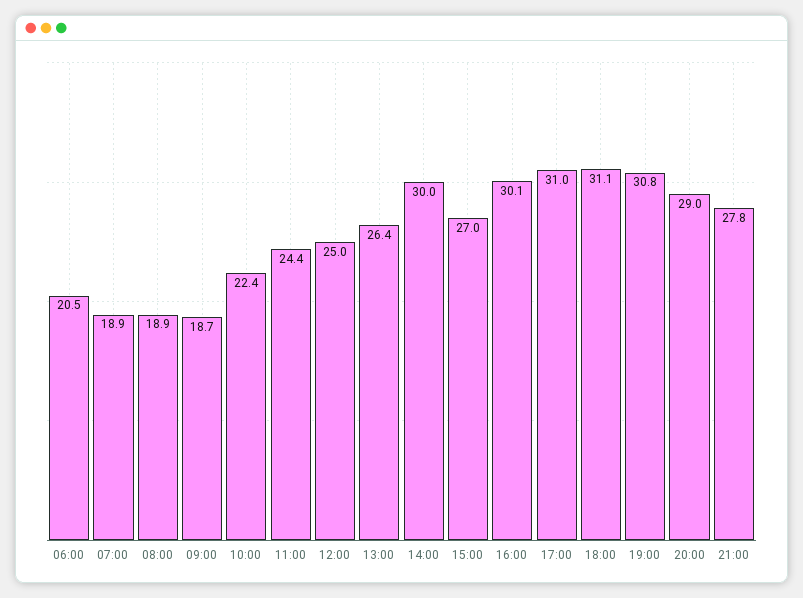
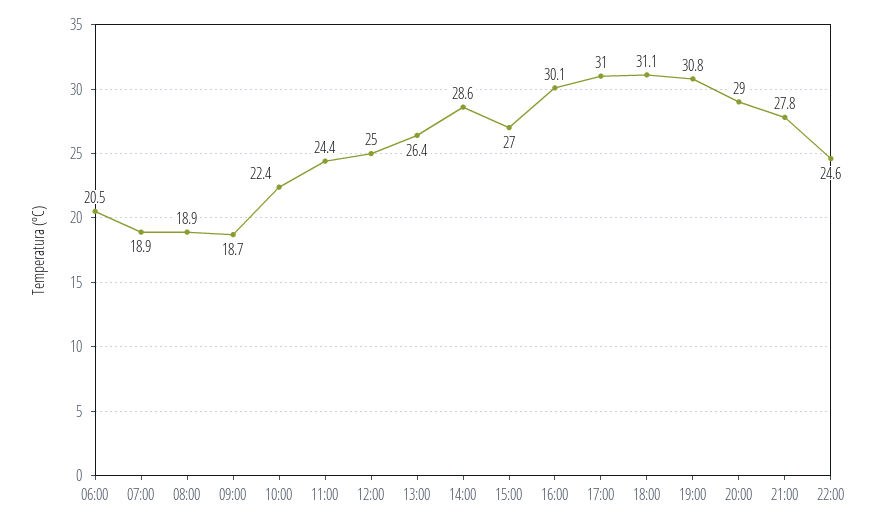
14:00: 30 -> 28.6
22:00: none -> 24.6

